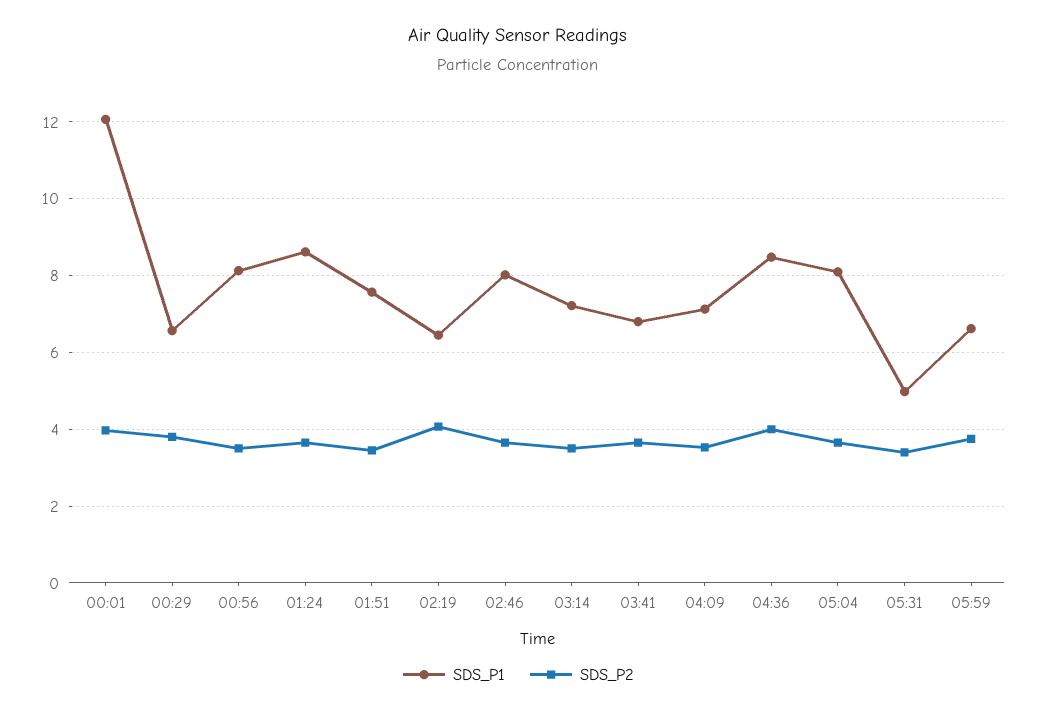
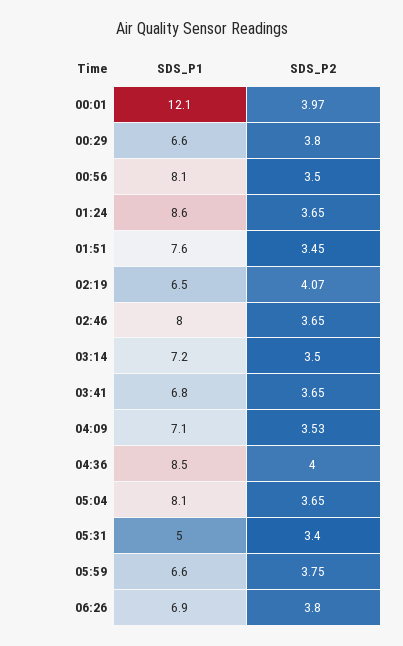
SDS_P1, 06:26: none -> 6.9
SDS_P2, 06:26: none -> 3.8

